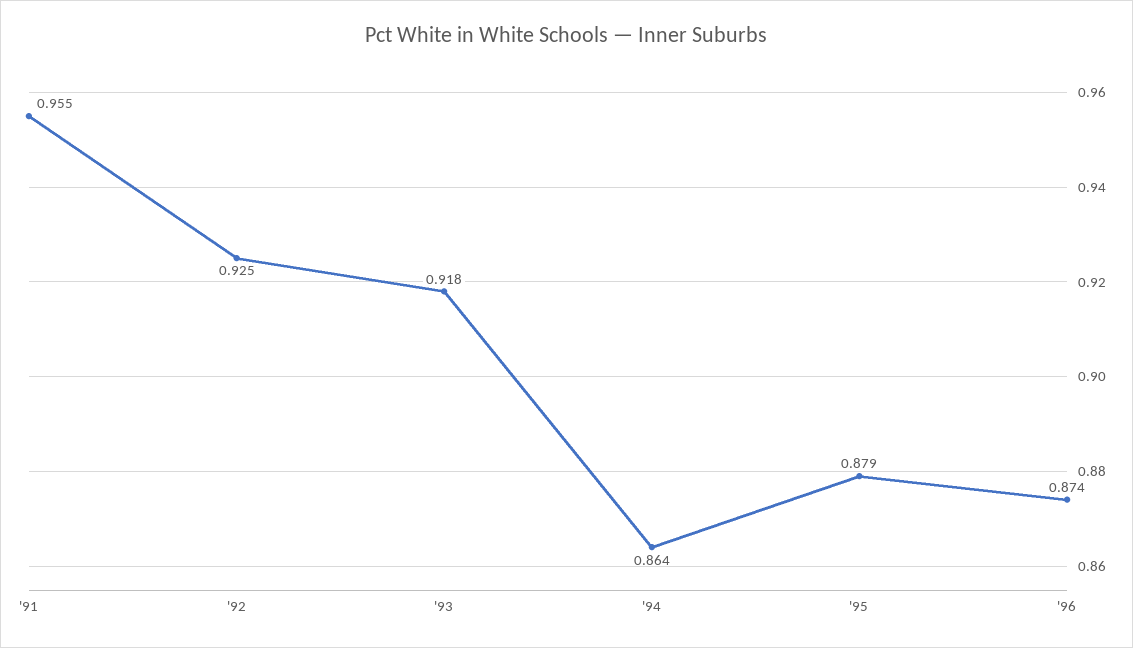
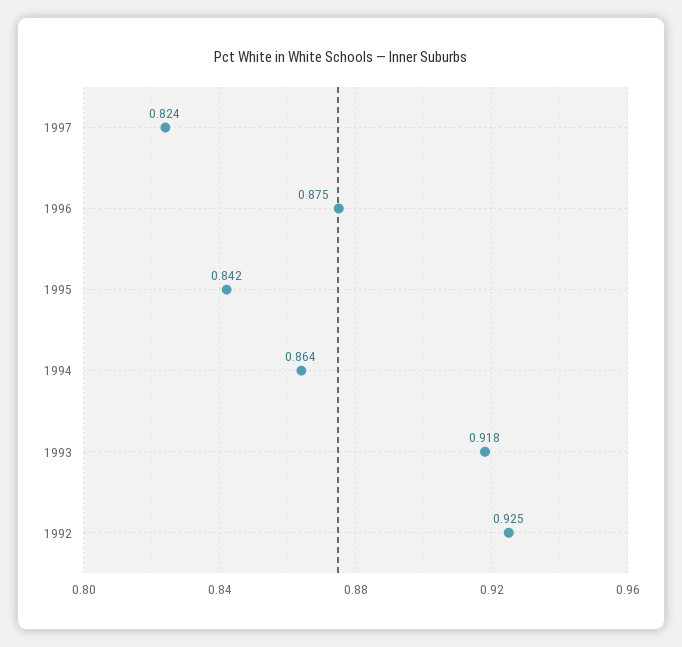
'91: 0.955 -> none
'95: 0.879 -> 0.842
'96: 0.874 -> 0.875
1997: none -> 0.824

